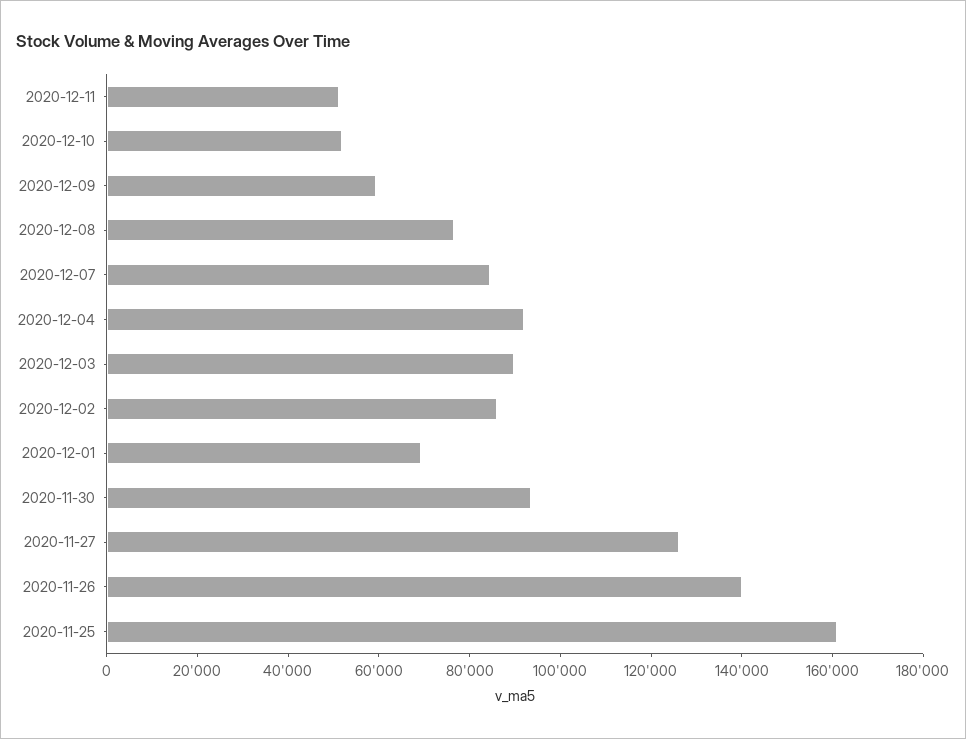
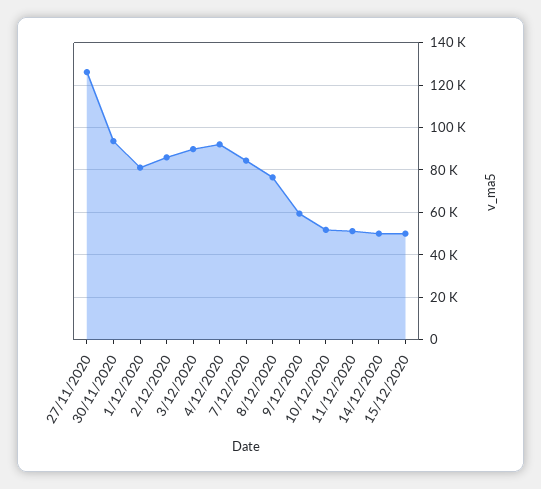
2020-12-01: 70000 -> 80000
2020-11-26: 140000 -> none
2020-11-25: 160000 -> none
14/12/2020: none -> 50000
15/12/2020: none -> 50000

